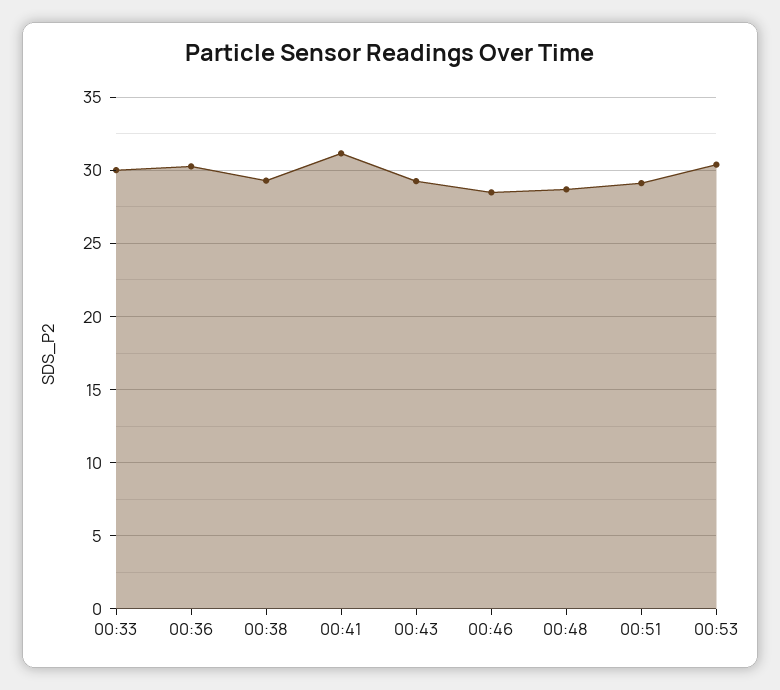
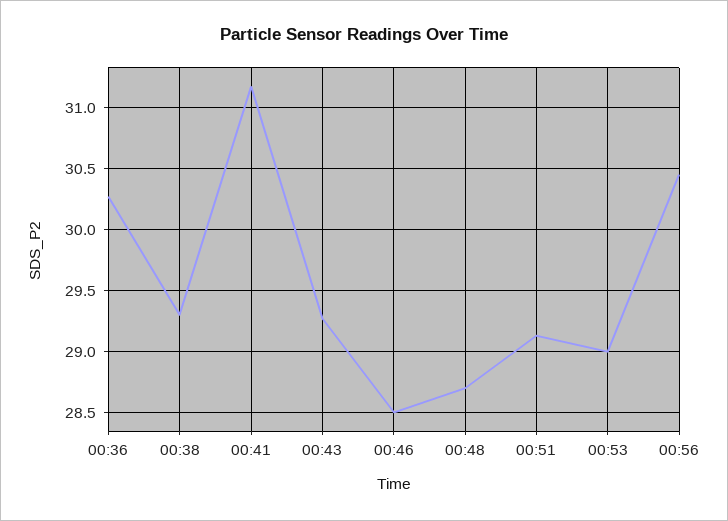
00:33: 30 -> none
00:53: 30.5 -> 29
00:56: none -> 30.45

